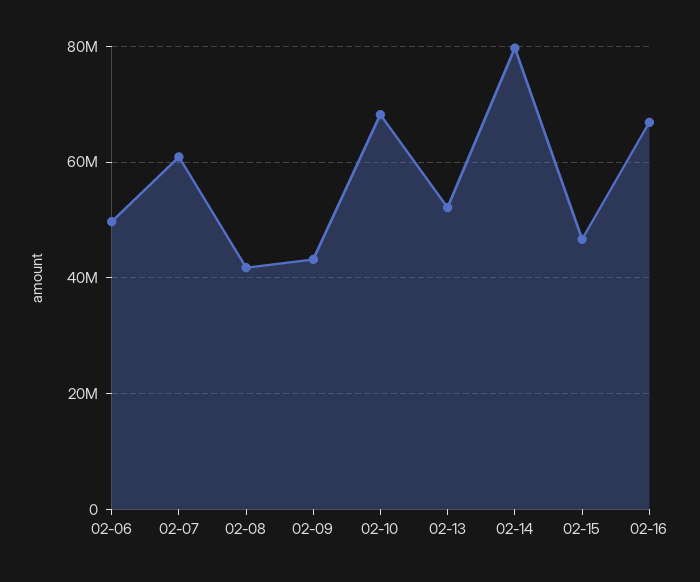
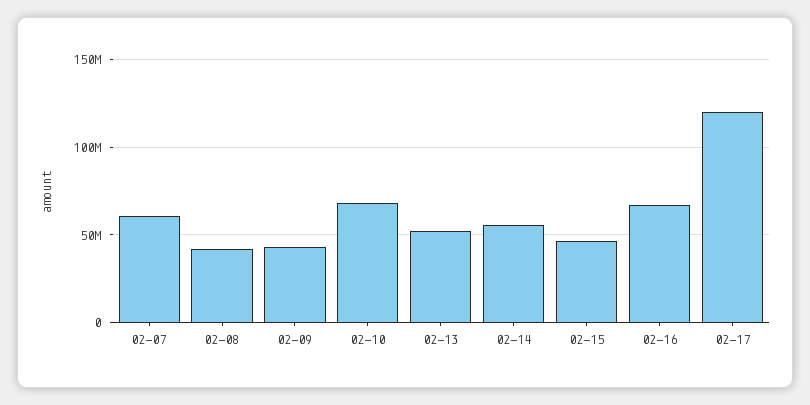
02-06: 50000000 -> none
02-14: 80000000 -> 55000000
02-17: none -> 120000000

